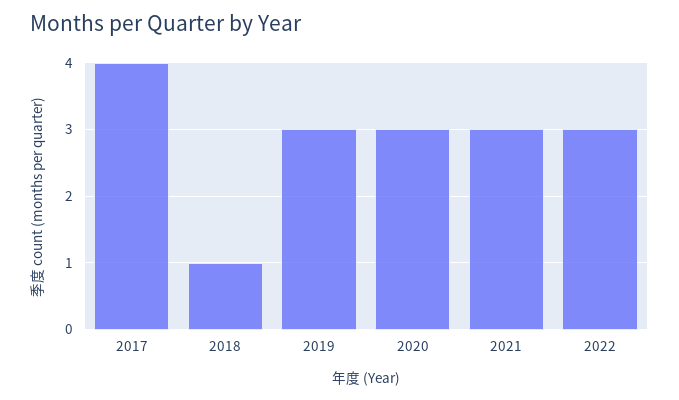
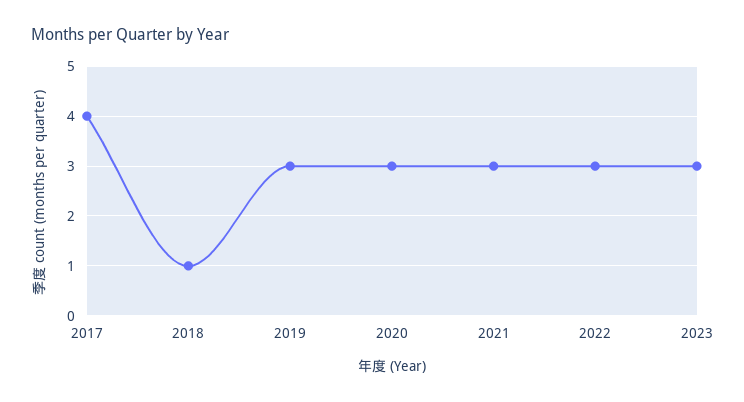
2023: none -> 3

